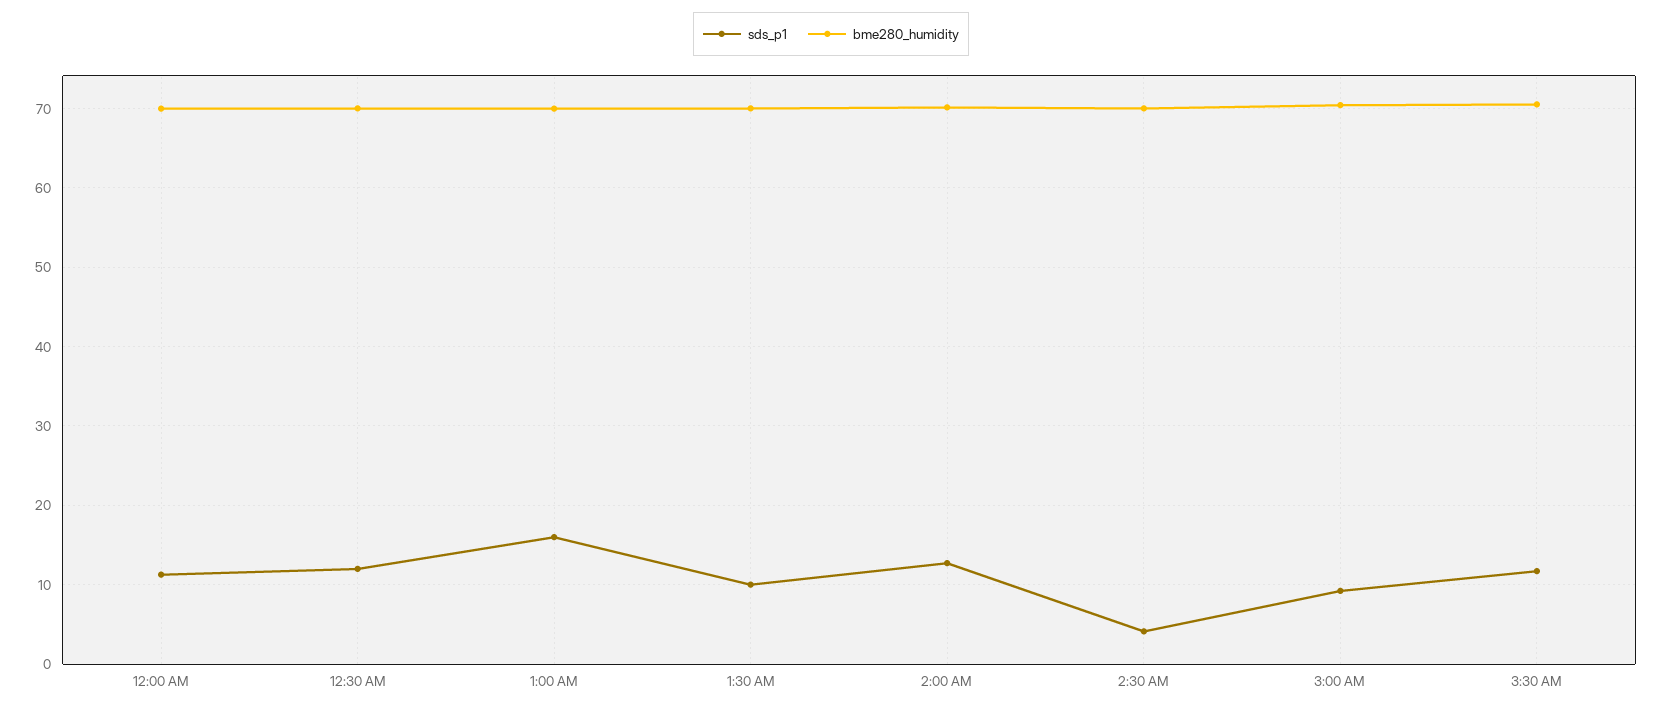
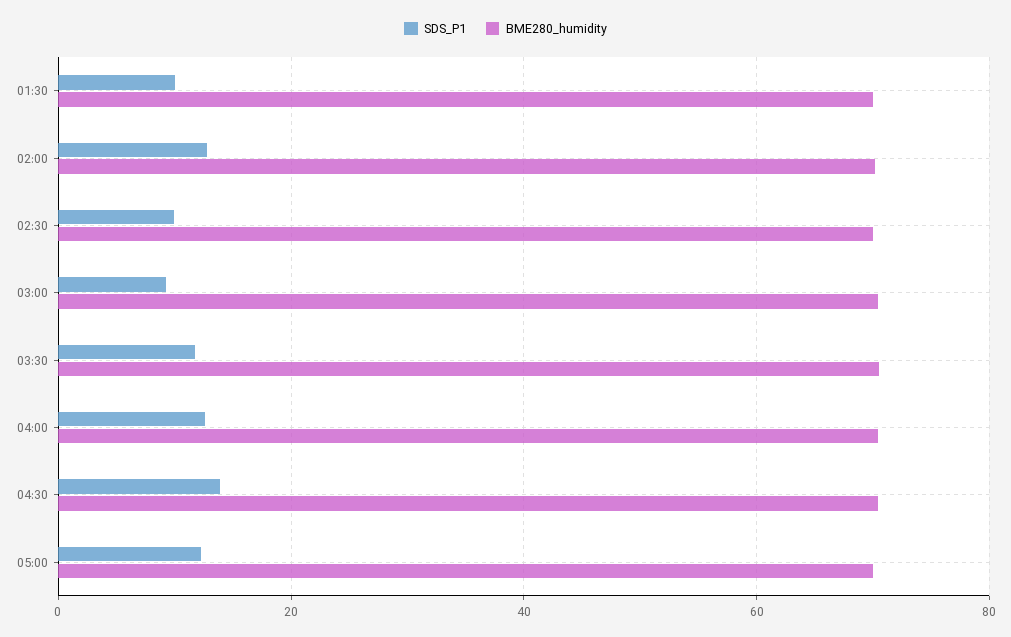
sds_p1, 12:00 AM: 11 -> none
bme280_humidity, 12:00 AM: 70 -> none
sds_p1, 12:30 AM: 12 -> none
bme280_humidity, 12:30 AM: 70 -> none
sds_p1, 1:00 AM: 16 -> none
bme280_humidity, 1:00 AM: 70 -> none
sds_p1, 2:30 AM: 4 -> 10
sds_p1, 04:00: none -> 12
bme280_humidity, 04:00: none -> 70
sds_p1, 04:30: none -> 14
bme280_humidity, 04:30: none -> 70
sds_p1, 05:00: none -> 12
bme280_humidity, 05:00: none -> 70

